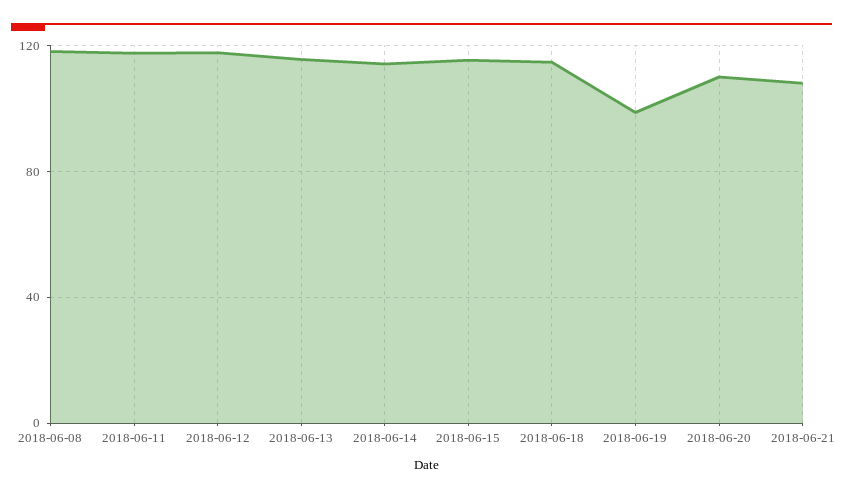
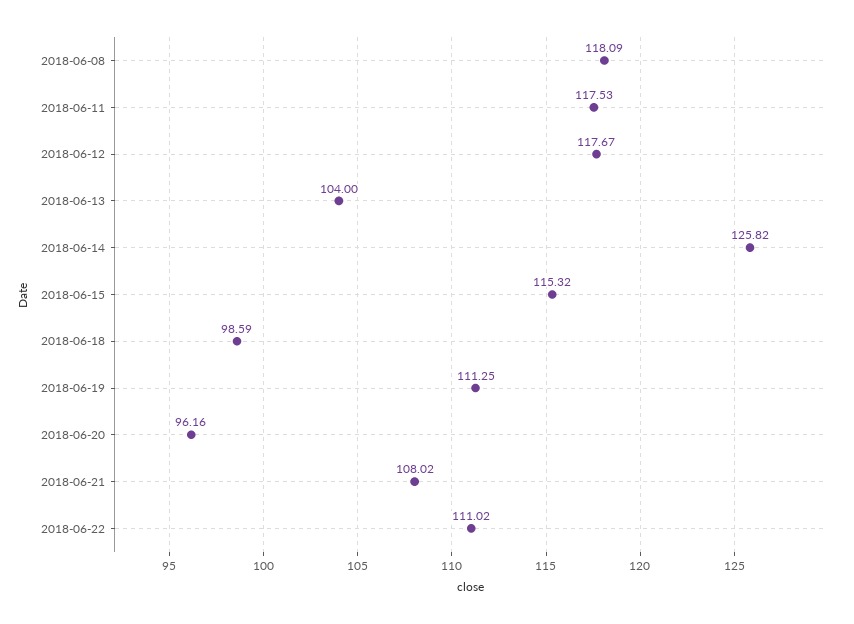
2018-06-13: 115 -> 104
2018-06-14: 115 -> 125.82
2018-06-18: 115 -> 98.59
2018-06-19: 100 -> 111.25
2018-06-20: 110 -> 96.16
2018-06-22: none -> 111.02

